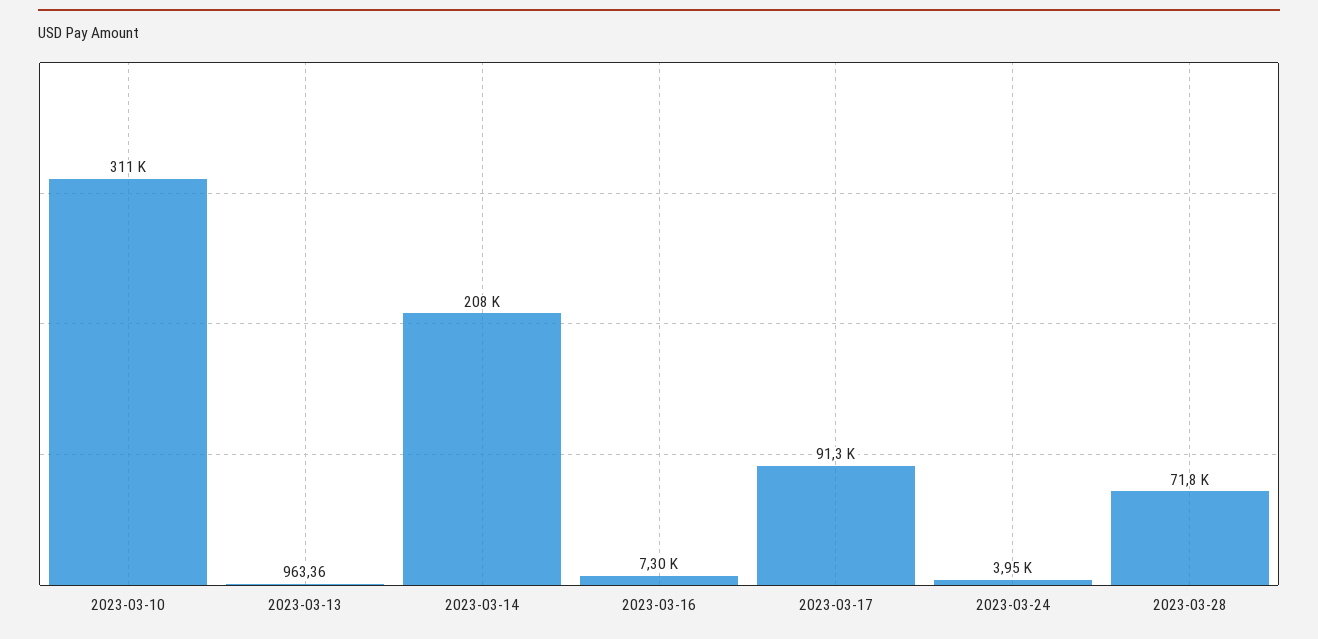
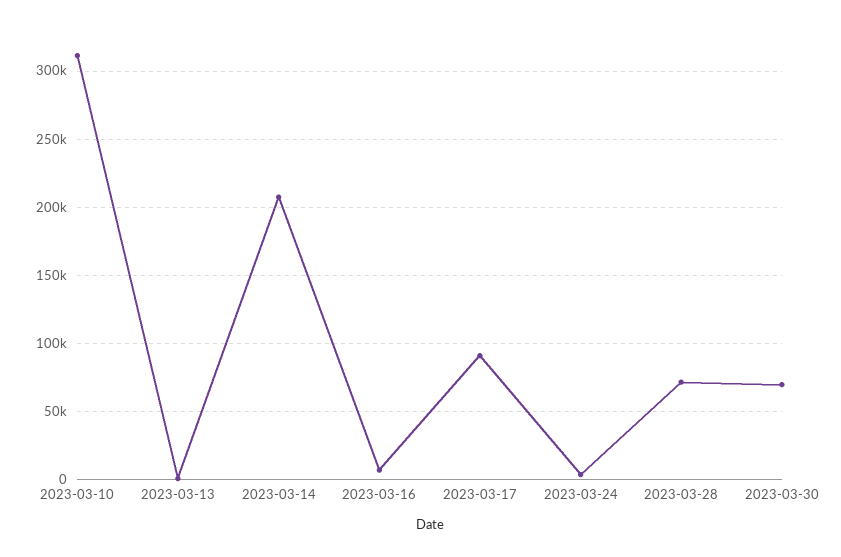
2023-03-30: none -> 70000

